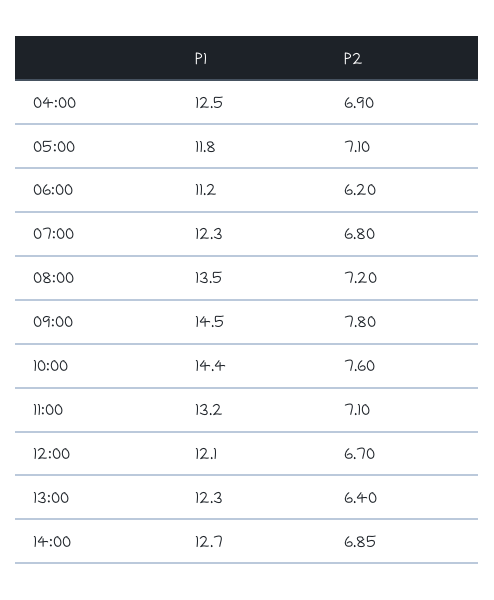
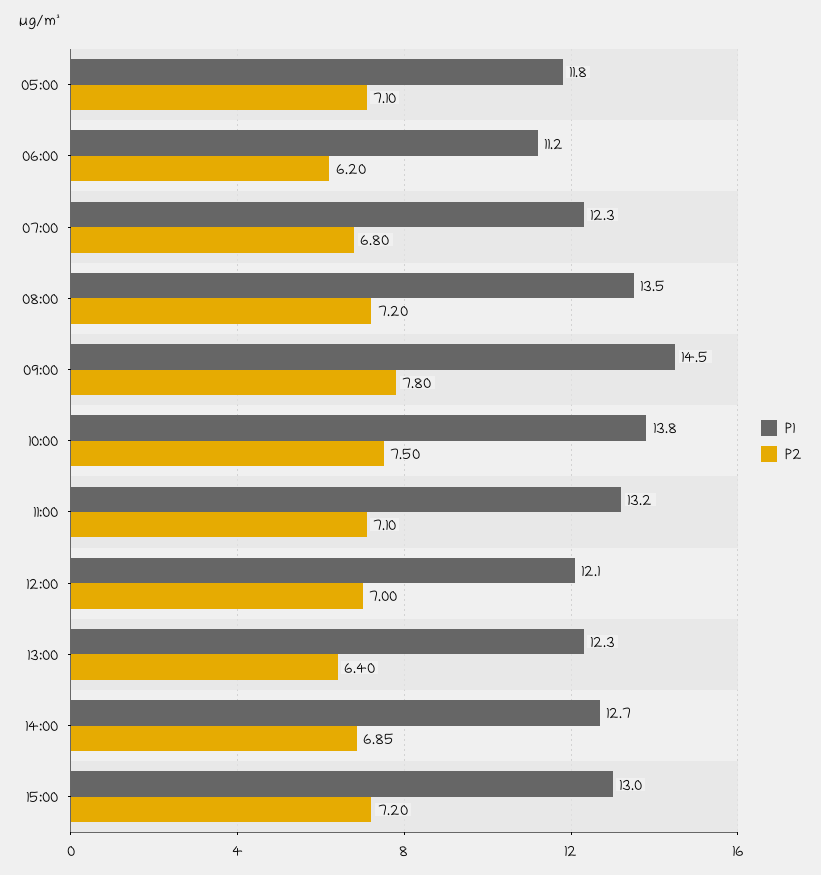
P1, 04:00: 12.5 -> none
P2, 04:00: 6.9 -> none
P1, 10:00: 14.4 -> 13.8
P2, 10:00: 7.6 -> 7.5
P2, 12:00: 6.7 -> 7
P1, 15:00: none -> 13
P2, 15:00: none -> 7.2

